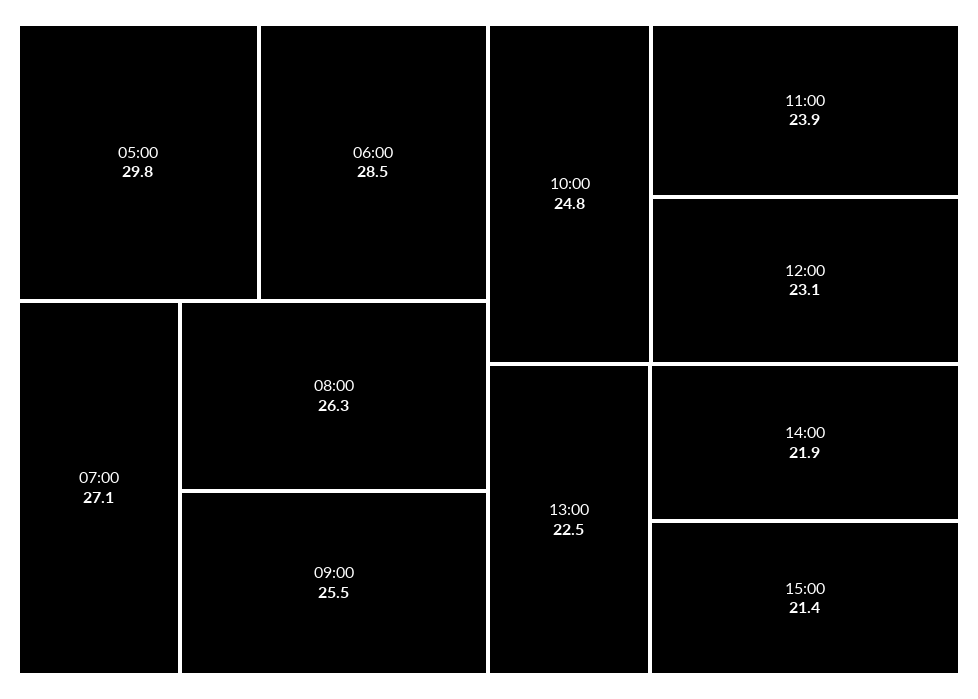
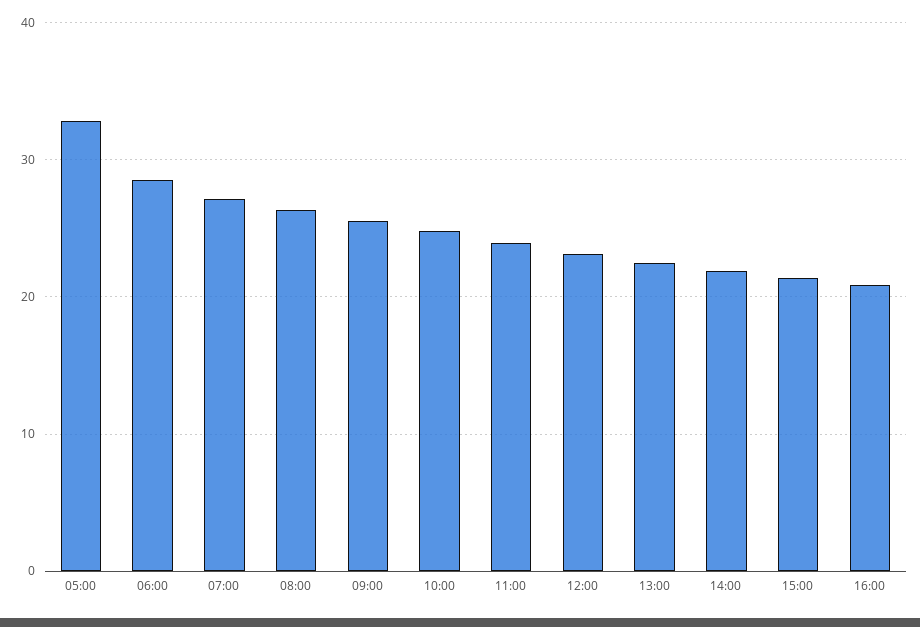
05:00: 29.8 -> 33
16:00: none -> 21

